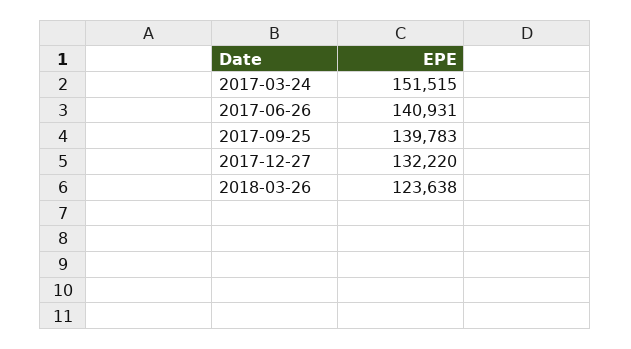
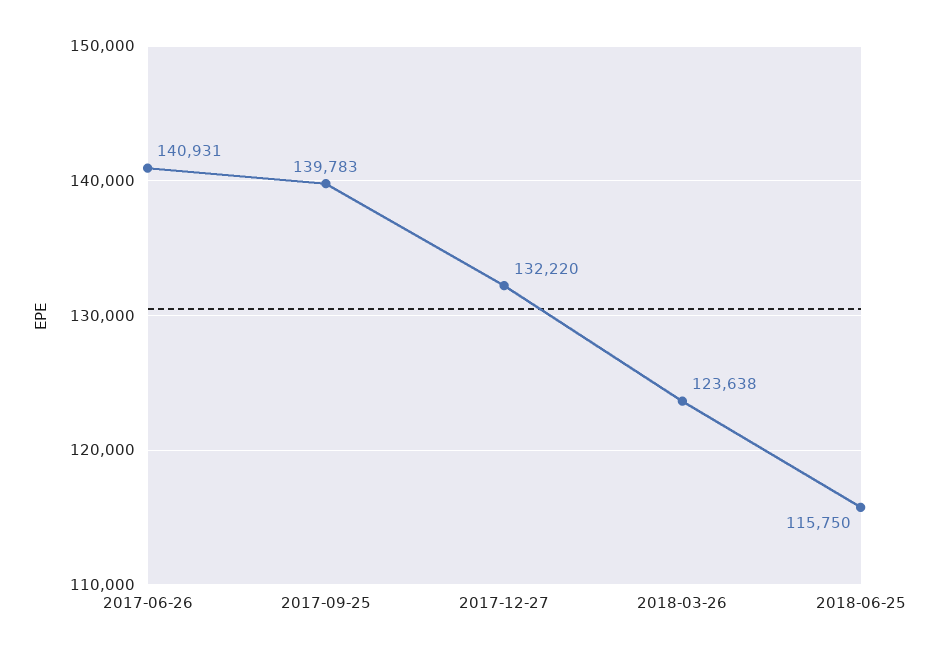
2017-03-24: 151515 -> none
2018-06-25: none -> 115750

